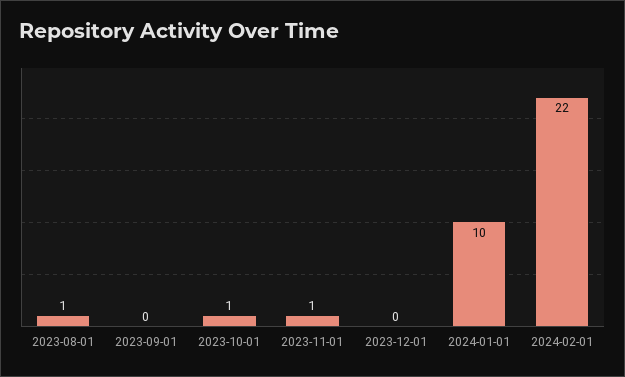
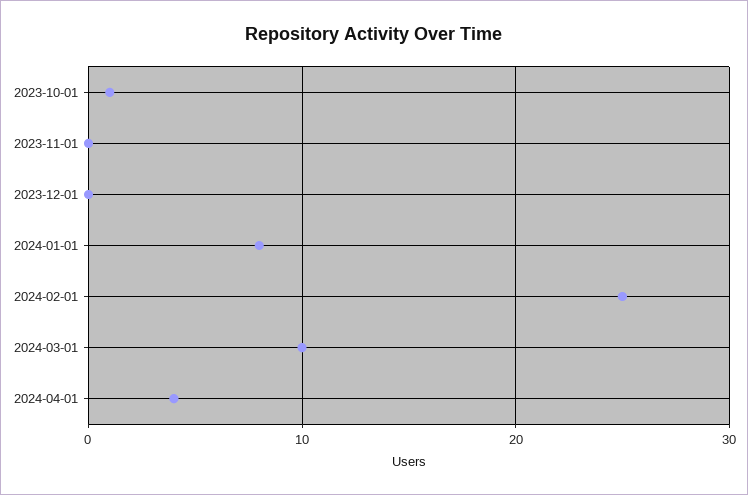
2023-08-01: 1 -> none
2023-09-01: 0 -> none
2023-11-01: 1 -> 0
2024-01-01: 10 -> 8
2024-02-01: 22 -> 25
2024-03-01: none -> 10
2024-04-01: none -> 4

